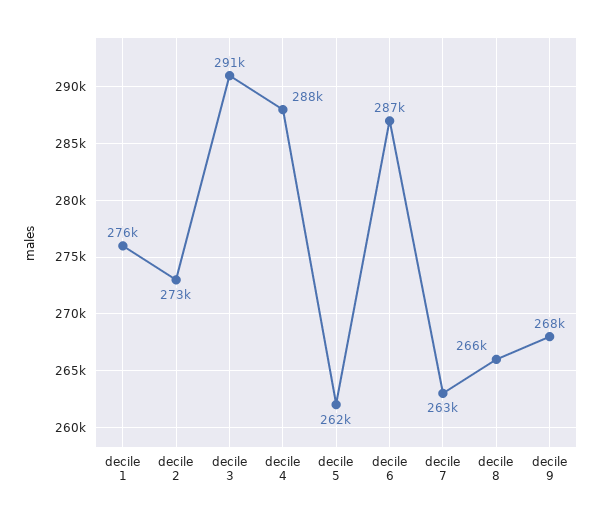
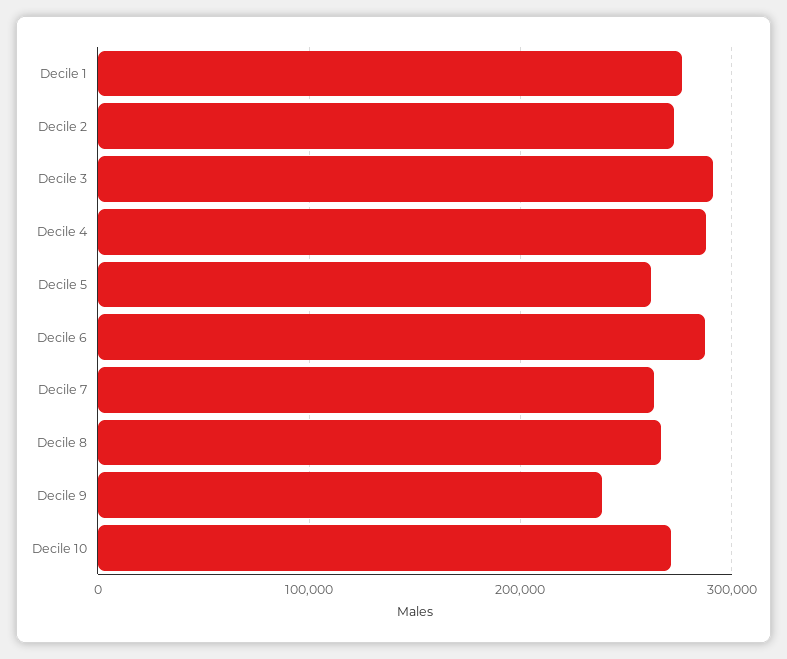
decile 9: 268000 -> 240000
Decile 10: none -> 270000

